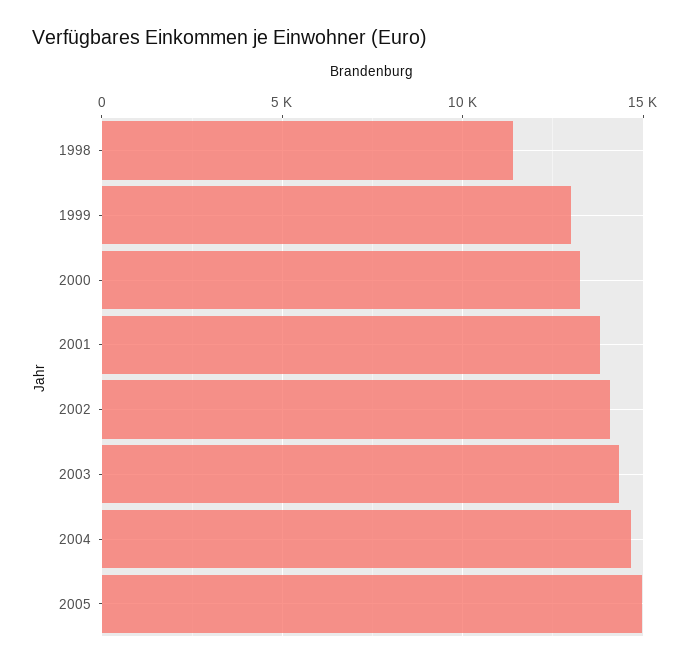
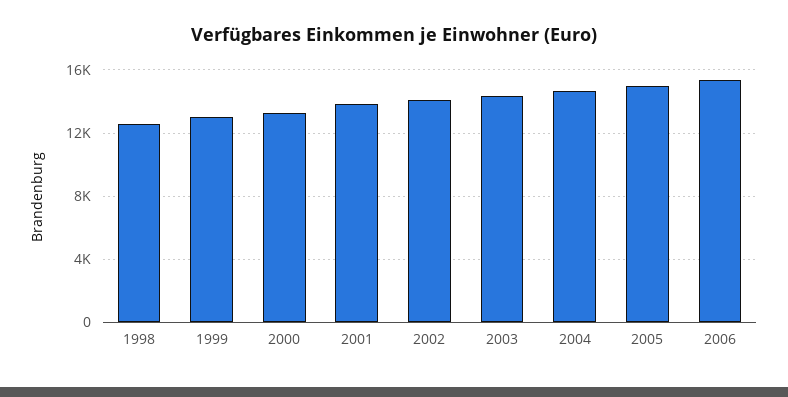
1998: 11500 -> 12500
2006: none -> 15500

